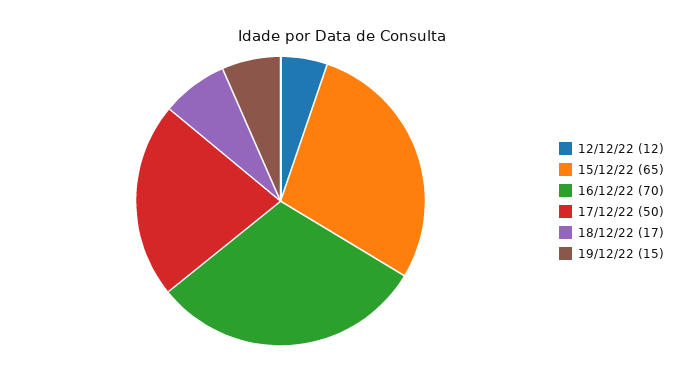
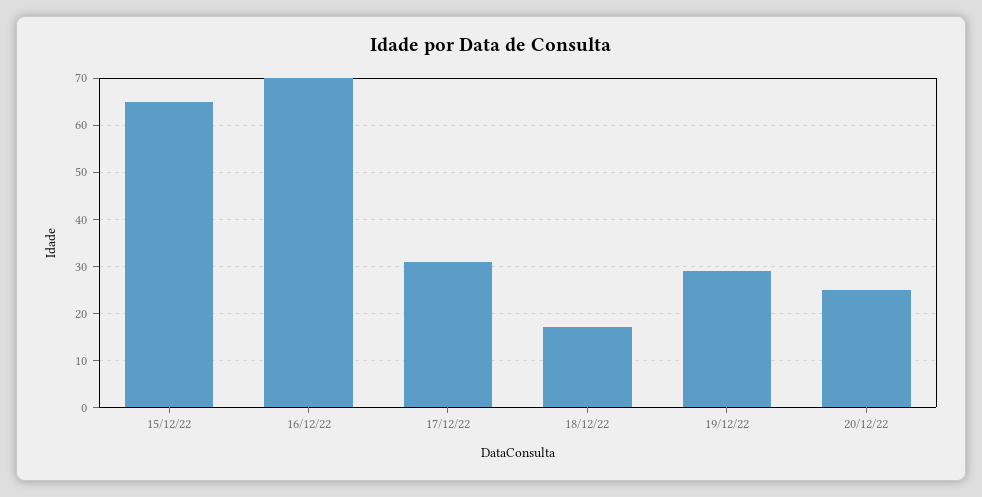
12/12/22: 12 -> none
17/12/22: 50 -> 30
19/12/22: 15 -> 30
20/12/22: none -> 25

